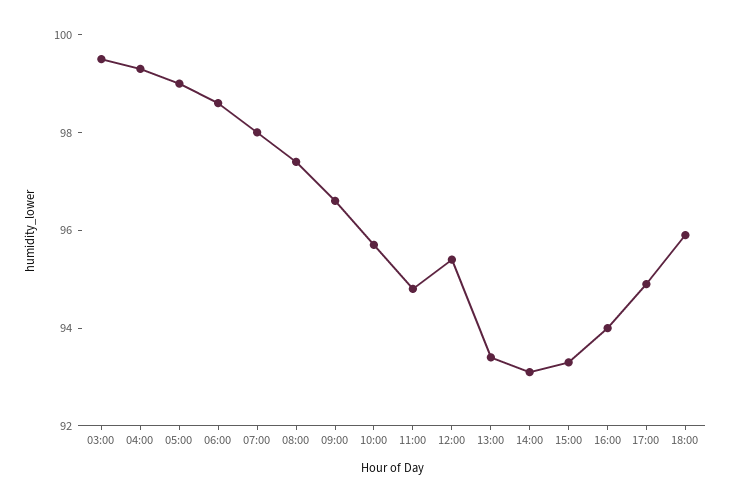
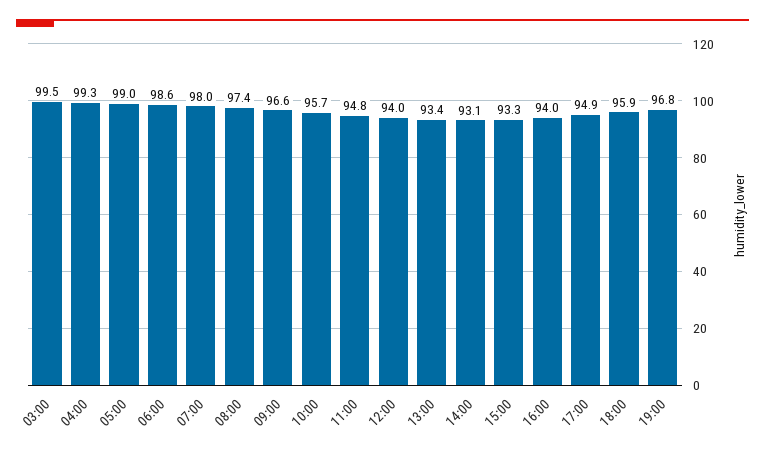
12:00: 95.5 -> 94
19:00: none -> 96.8

